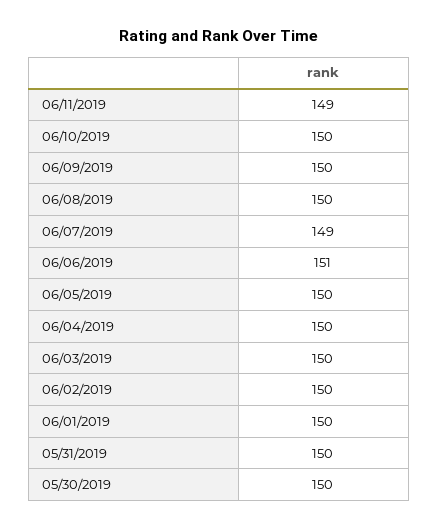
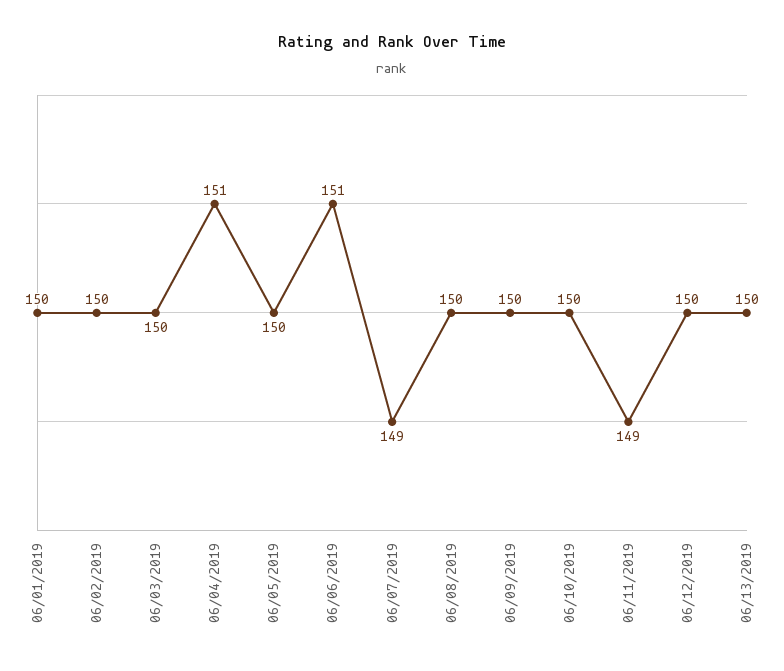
06/04/2019: 150 -> 151
05/31/2019: 150 -> none
05/30/2019: 150 -> none
06/12/2019: none -> 150
06/13/2019: none -> 150

